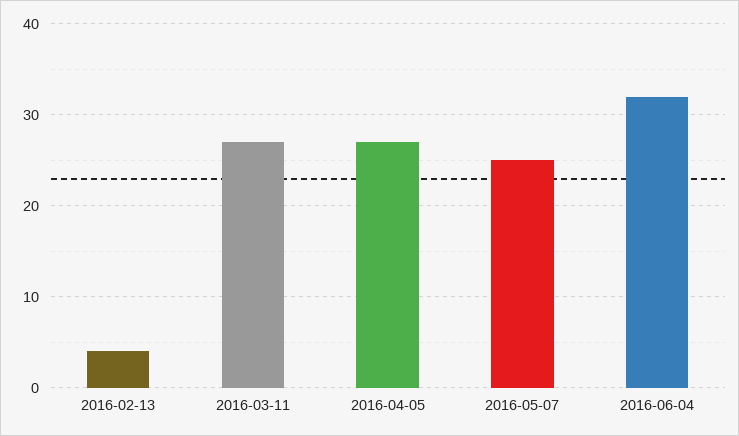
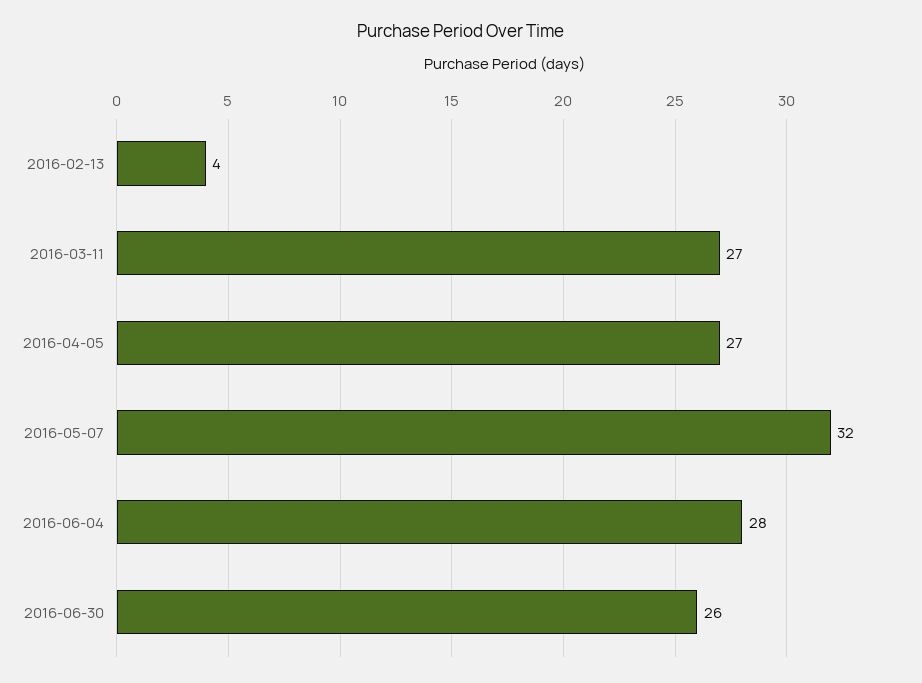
2016-05-07: 25 -> 32
2016-06-04: 32 -> 28
2016-06-30: none -> 26

